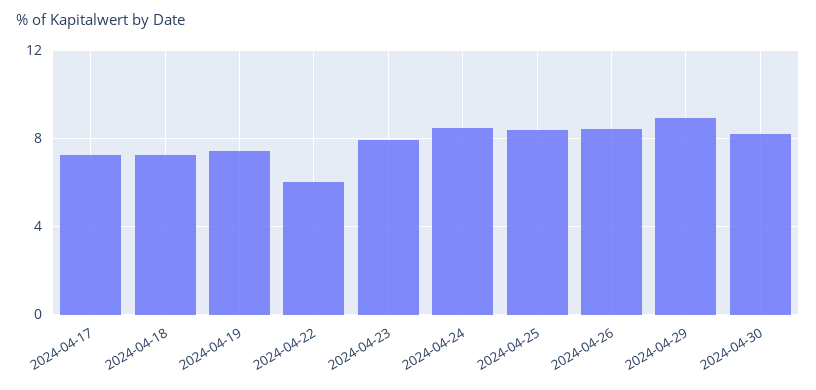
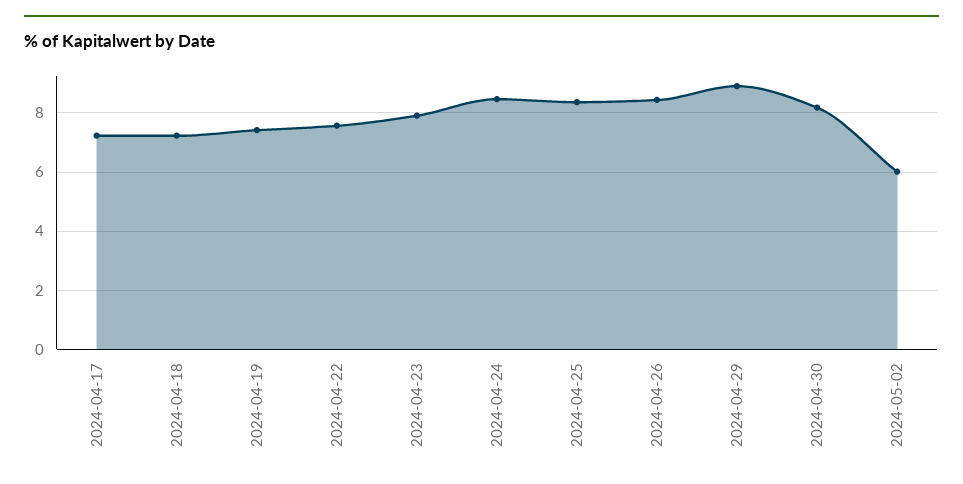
2024-04-22: 6 -> 7.5
2024-05-02: none -> 6

